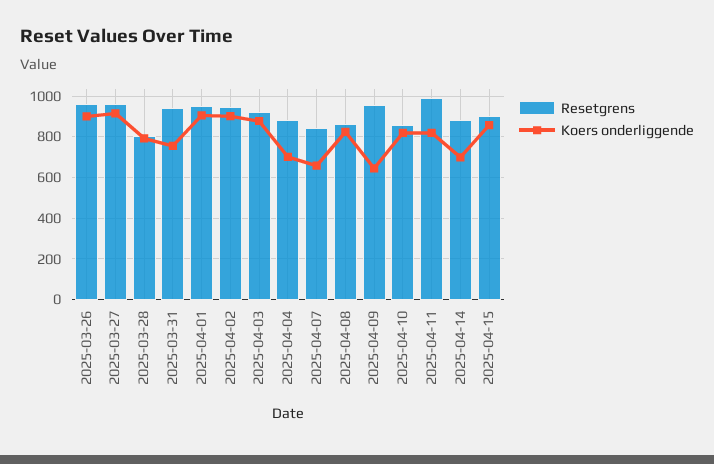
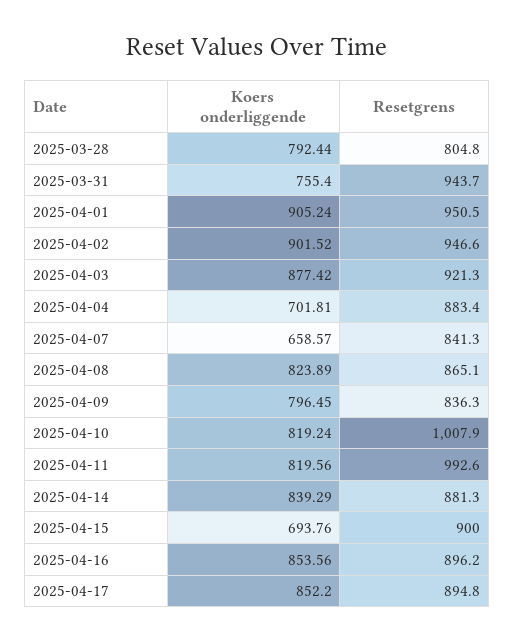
Resetgrens, 2025-03-26: 950 -> none
Koers onderliggende, 2025-03-26: 900 -> none
Resetgrens, 2025-03-27: 950 -> none
Koers onderliggende, 2025-03-27: 900 -> none
Resetgrens, 2025-04-09: 950 -> 836.3
Koers onderliggende, 2025-04-09: 650 -> 796.45
Resetgrens, 2025-04-10: 850 -> 1007.9
Koers onderliggende, 2025-04-14: 700 -> 839.29
Koers onderliggende, 2025-04-15: 850 -> 693.76
Koers onderliggende, 2025-04-16: none -> 853.56
Resetgrens, 2025-04-16: none -> 896.2
Koers onderliggende, 2025-04-17: none -> 852.2
Resetgrens, 2025-04-17: none -> 894.8

